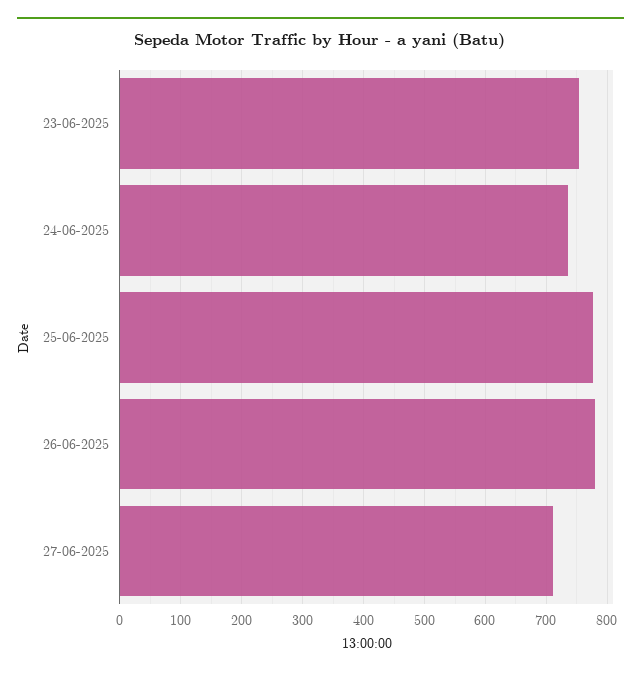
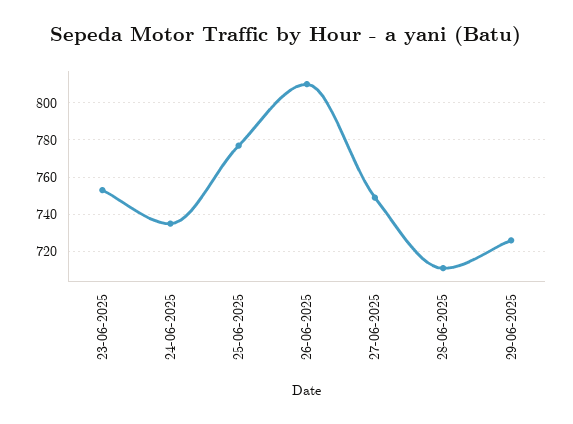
26-06-2025: 780 -> 810
27-06-2025: 710 -> 750
28-06-2025: none -> 710
29-06-2025: none -> 725

